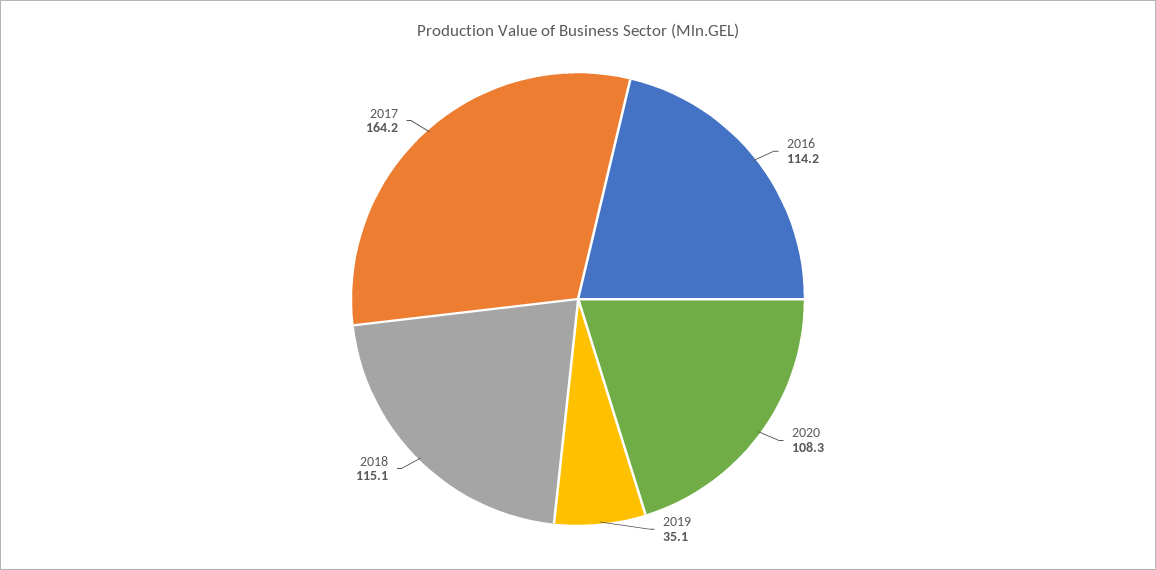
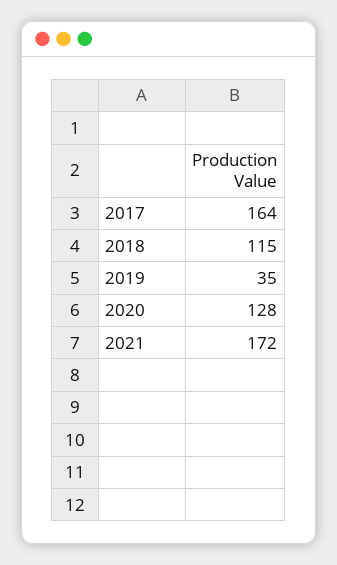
2016: 114.2 -> none
2020: 108.3 -> 128
2021: none -> 172

